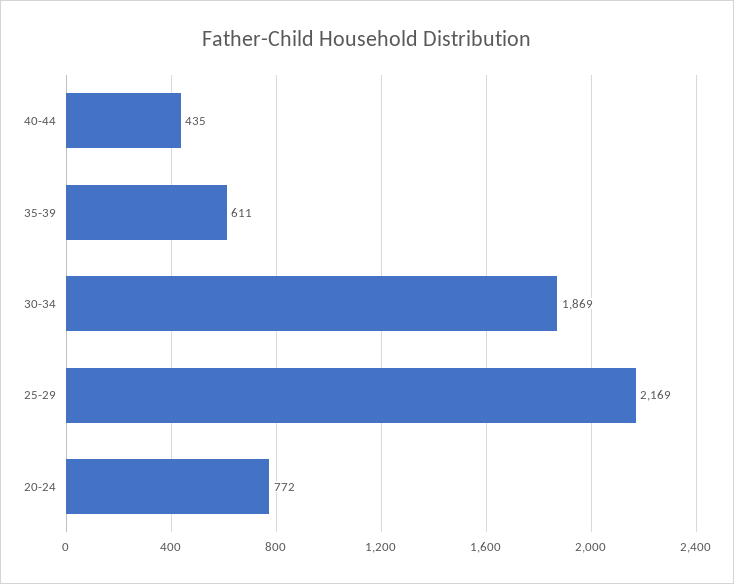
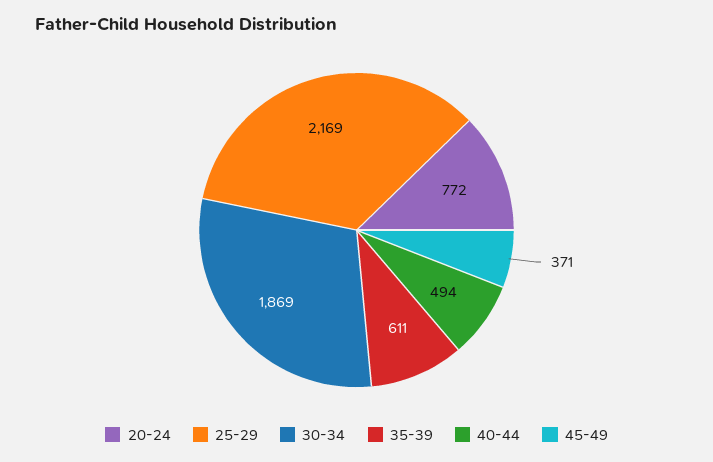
40-44: 435 -> 494
45-49: none -> 371

